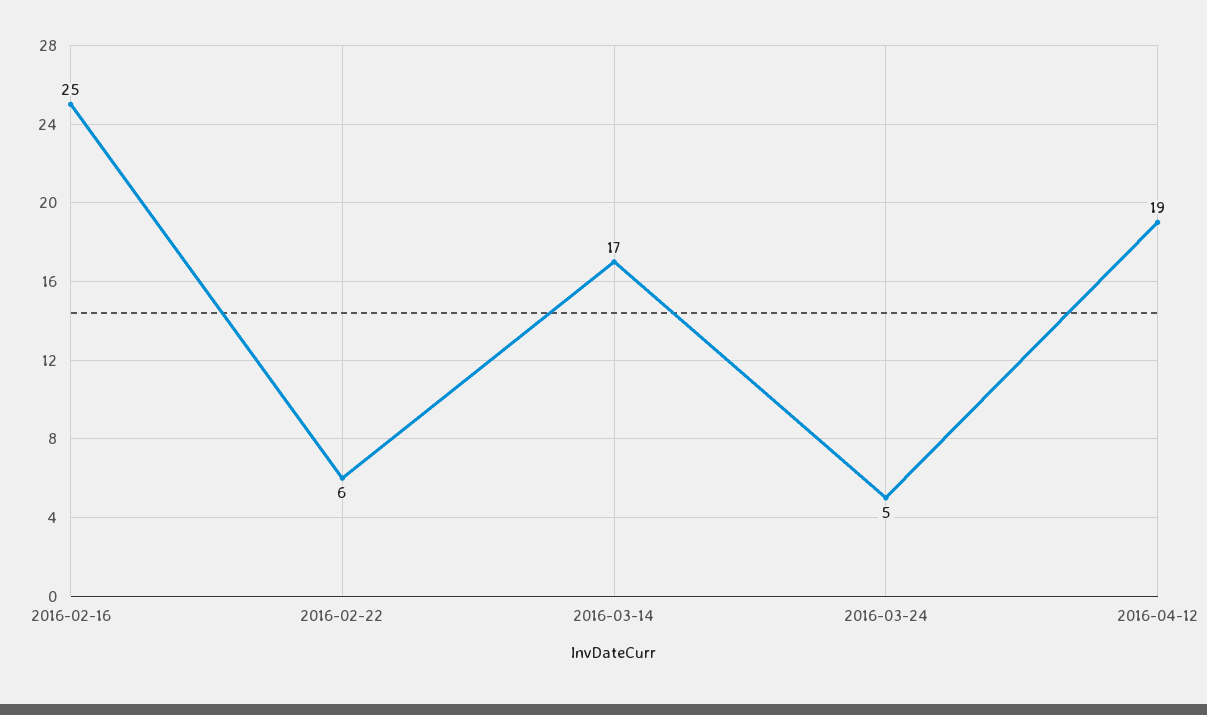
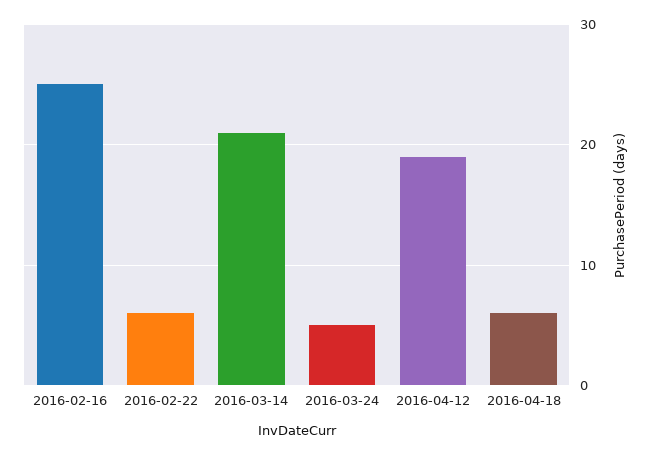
2016-03-14: 17 -> 21
2016-04-18: none -> 6

